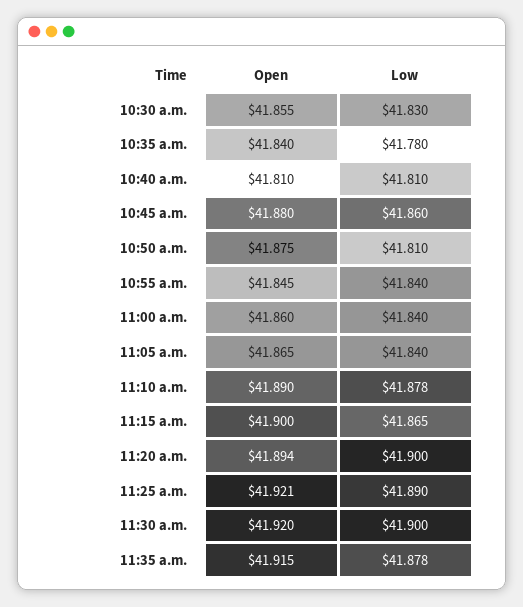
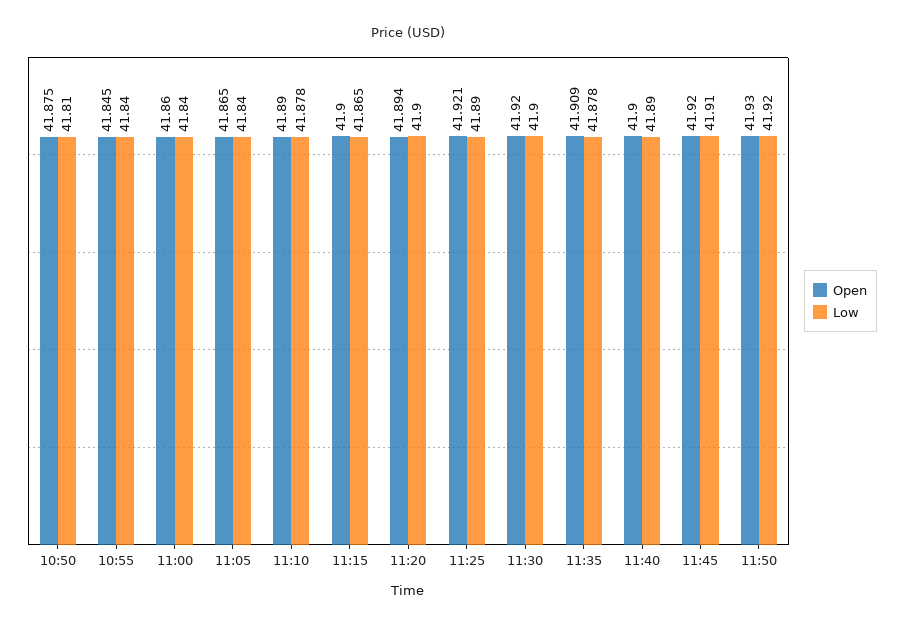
Open, 10:30 a.m.: 41.855 -> none
Low, 10:30 a.m.: 41.83 -> none
Open, 10:35 a.m.: 41.84 -> none
Low, 10:35 a.m.: 41.78 -> none
Open, 10:40 a.m.: 41.81 -> none
Low, 10:40 a.m.: 41.81 -> none
Open, 10:45 a.m.: 41.88 -> none
Low, 10:45 a.m.: 41.86 -> none
Open, 11:35 a.m.: 41.915 -> 41.909
Open, 11:40: none -> 41.9
Low, 11:40: none -> 41.89
Open, 11:45: none -> 41.92
Low, 11:45: none -> 41.91
Open, 11:50: none -> 41.93
Low, 11:50: none -> 41.92

